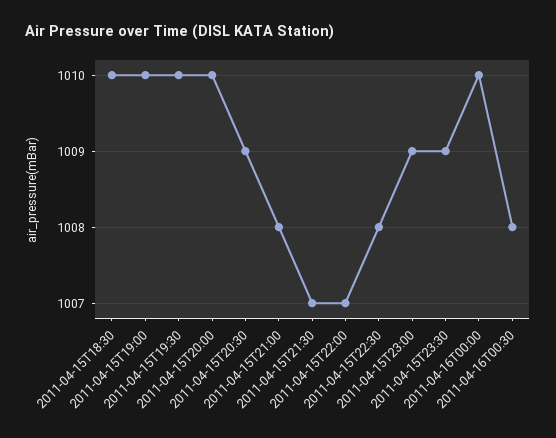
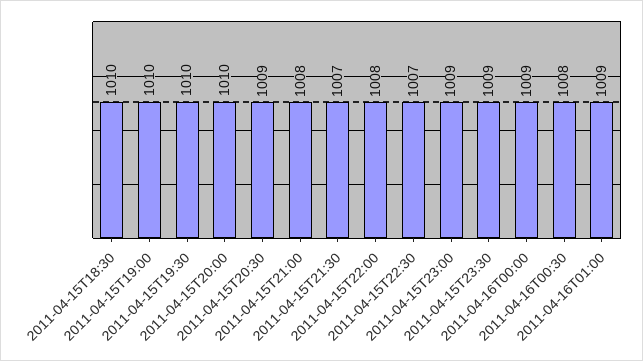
2011-04-15T22:00: 1007 -> 1008
2011-04-15T22:30: 1008 -> 1007
2011-04-16T00:00: 1010 -> 1009
2011-04-16T01:00: none -> 1009

